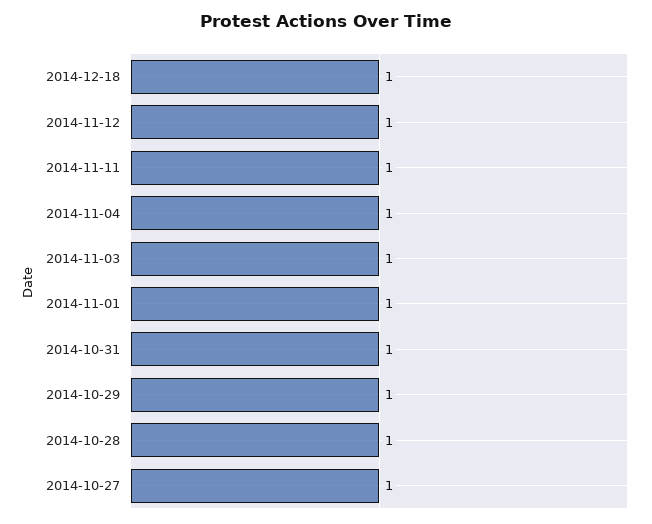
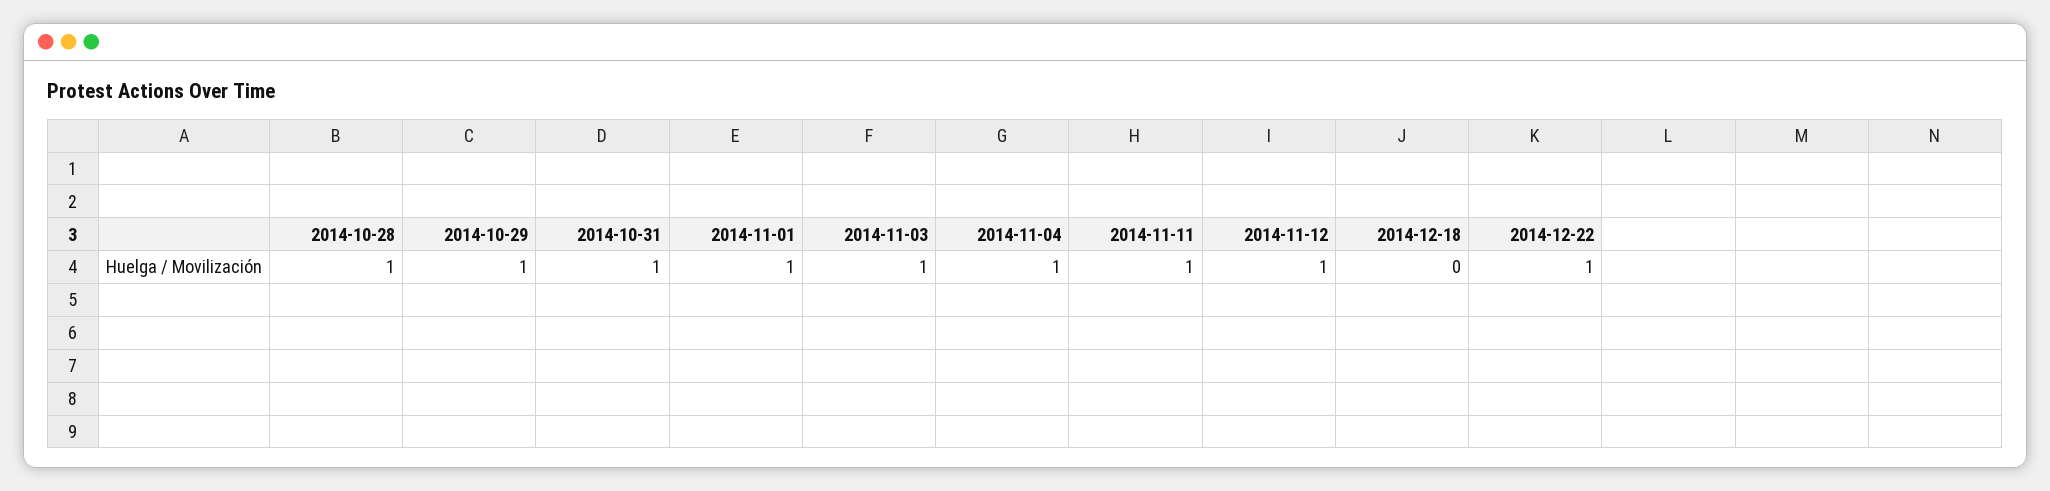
2014-12-18: 1 -> 0
2014-10-27: 1 -> none
2014-12-22: none -> 1

